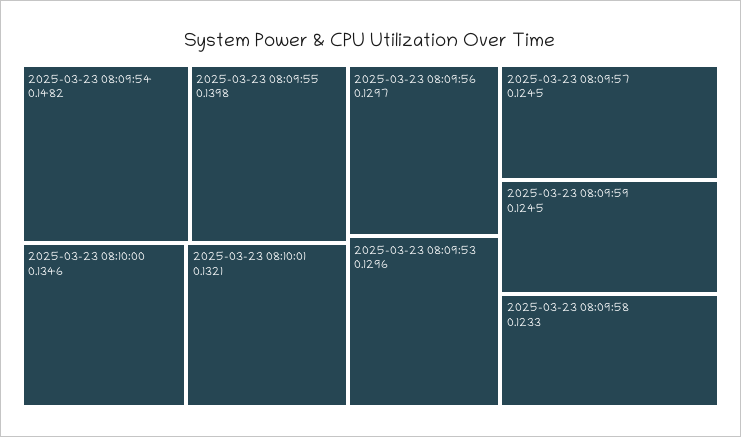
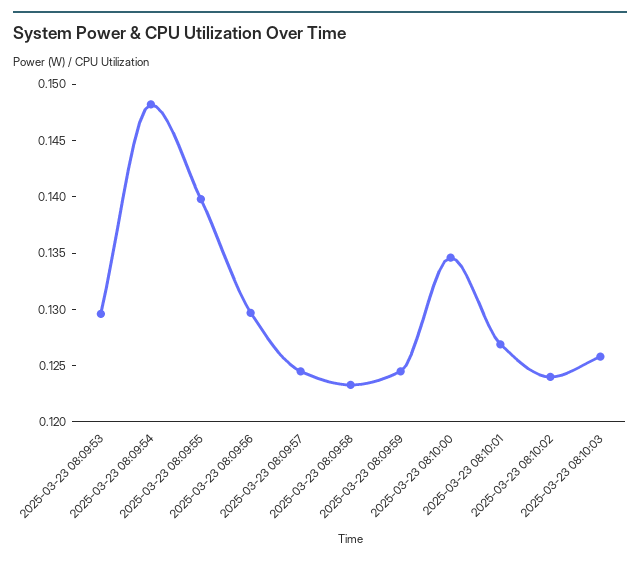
2025-03-23 08:10:01: 0.1321 -> 0.127
2025-03-23 08:10:02: none -> 0.124
2025-03-23 08:10:03: none -> 0.126

